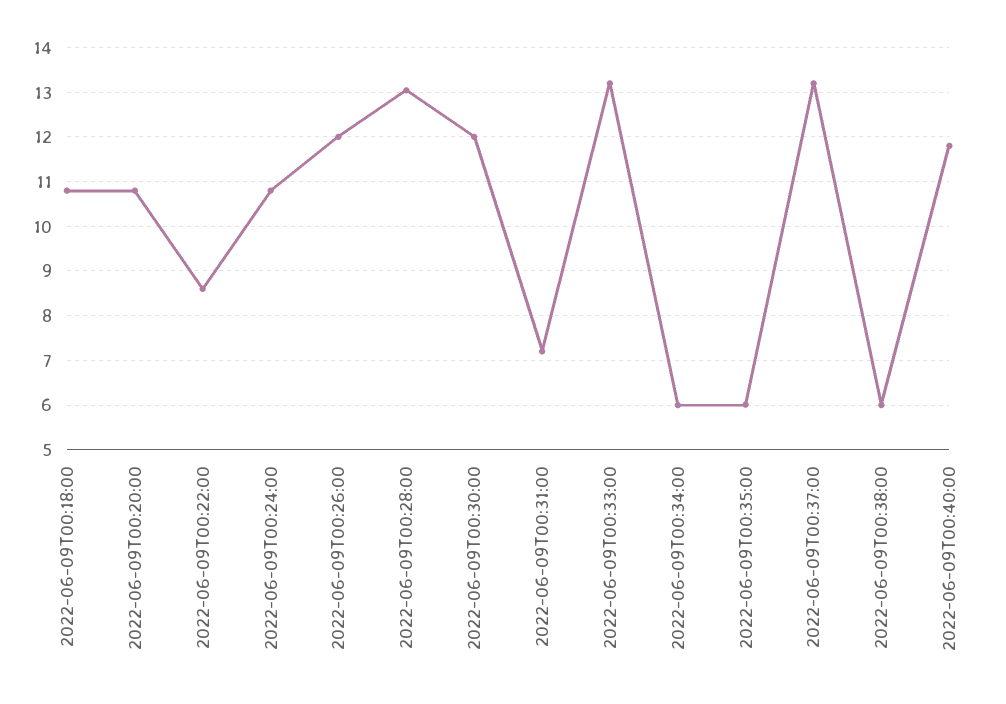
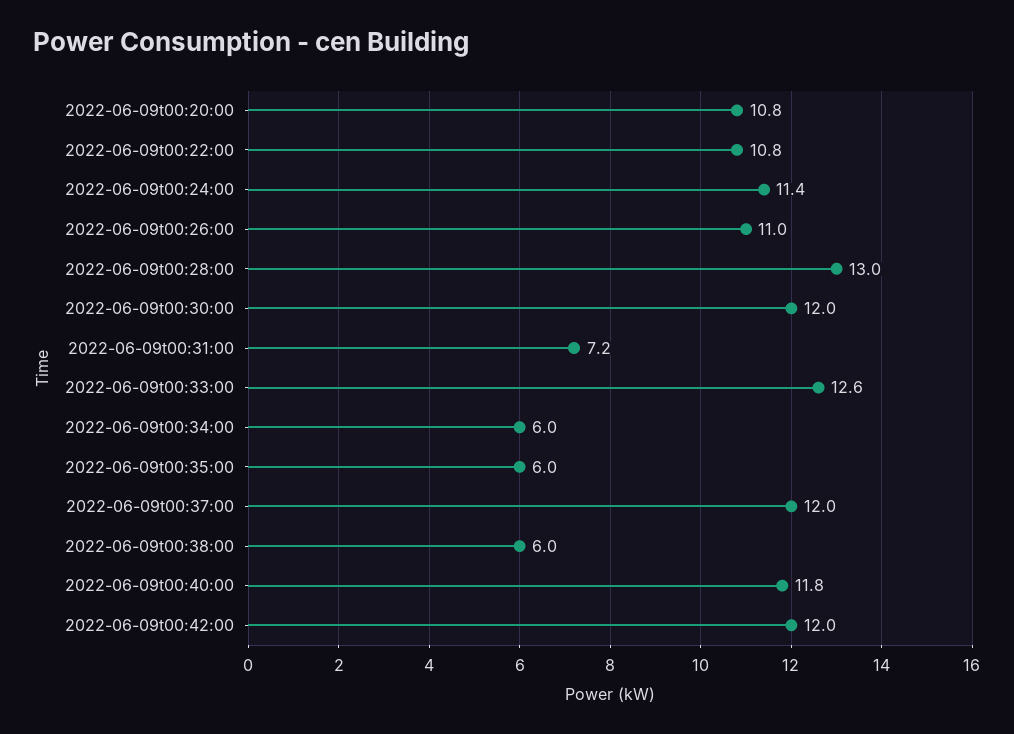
2022-06-09T00:18:00: 10.8 -> none
2022-06-09T00:22:00: 8.6 -> 10.8
2022-06-09T00:24:00: 10.8 -> 11.4
2022-06-09T00:26:00: 12 -> 11
2022-06-09T00:33:00: 13.2 -> 12.6
2022-06-09T00:37:00: 13.2 -> 12
2022-06-09t00:42:00: none -> 12

